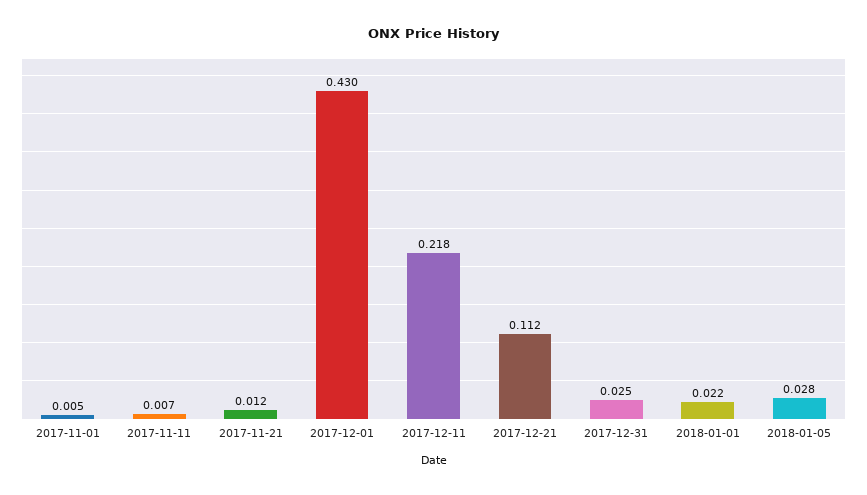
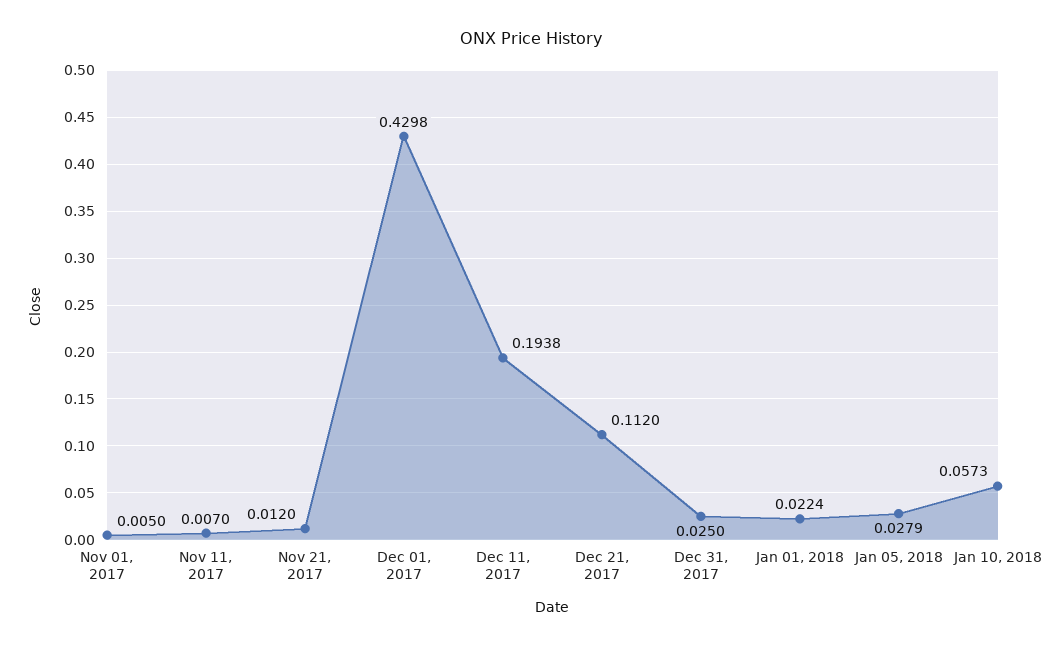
2017-12-11: 0.218 -> 0.1938
Jan 10, 2018: none -> 0.0573

